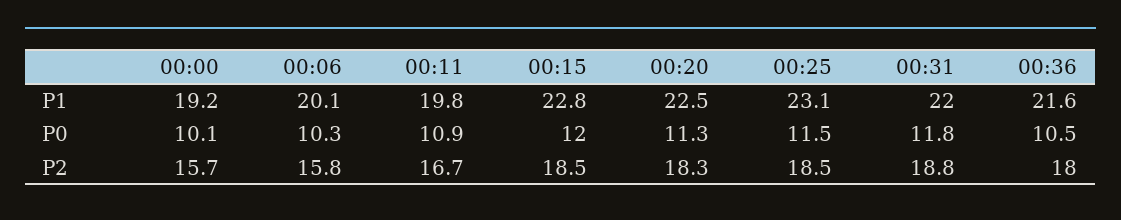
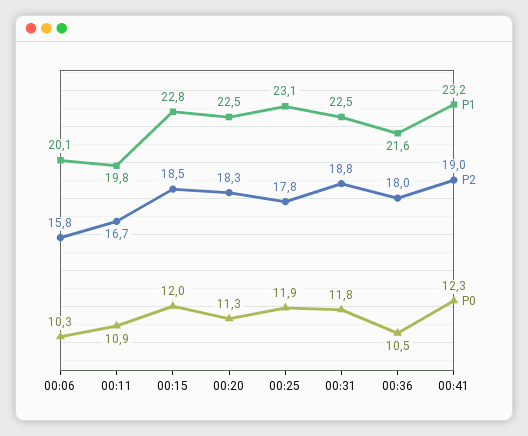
P1, 00:00: 19.2 -> none
P1, 00:31: 22 -> 22.5
P0, 00:00: 10.1 -> none
P0, 00:25: 11.5 -> 11.9
P2, 00:00: 15.7 -> none
P2, 00:25: 18.5 -> 17.8
P1, 00:41: none -> 23.2
P2, 00:41: none -> 19
P0, 00:41: none -> 12.3

